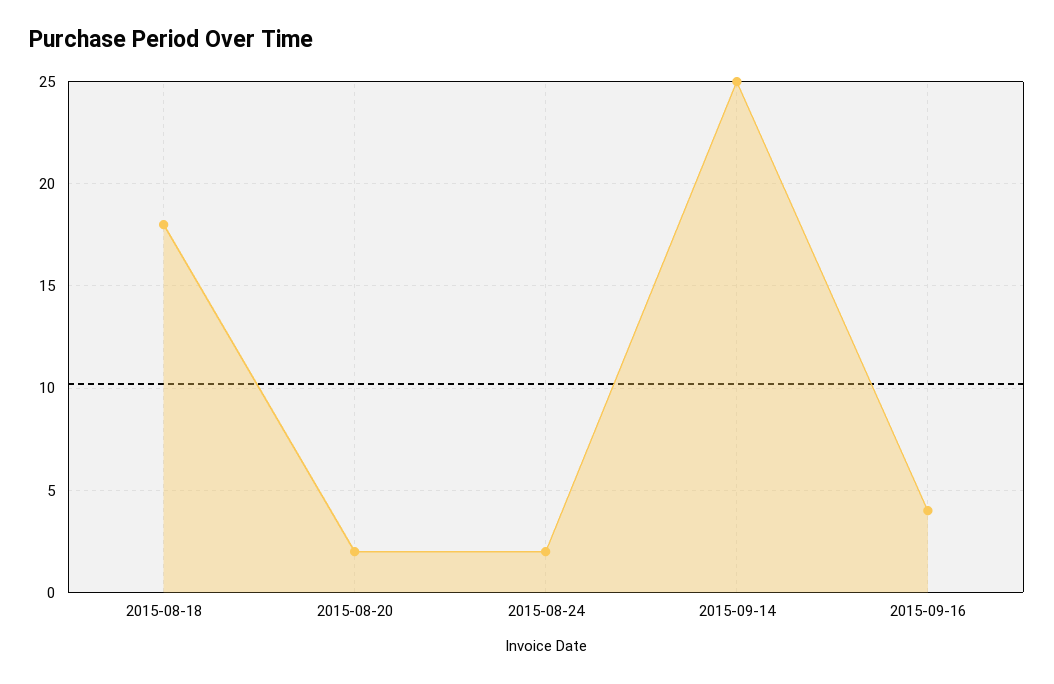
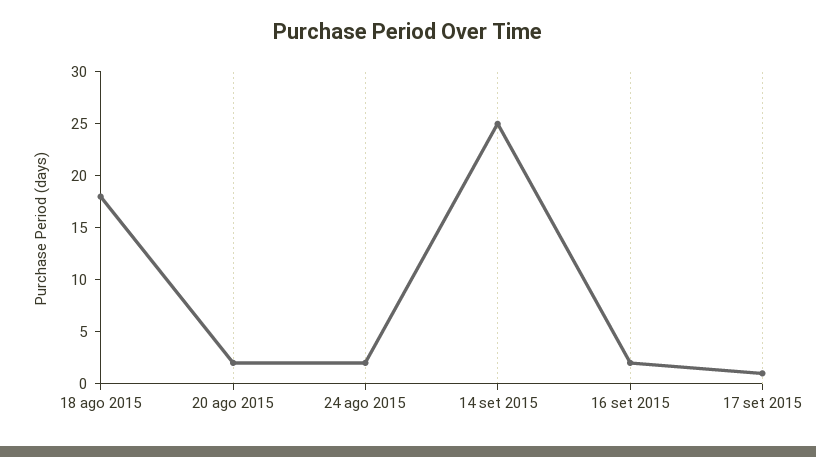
2015-09-16: 4 -> 2
17 set 2015: none -> 1

